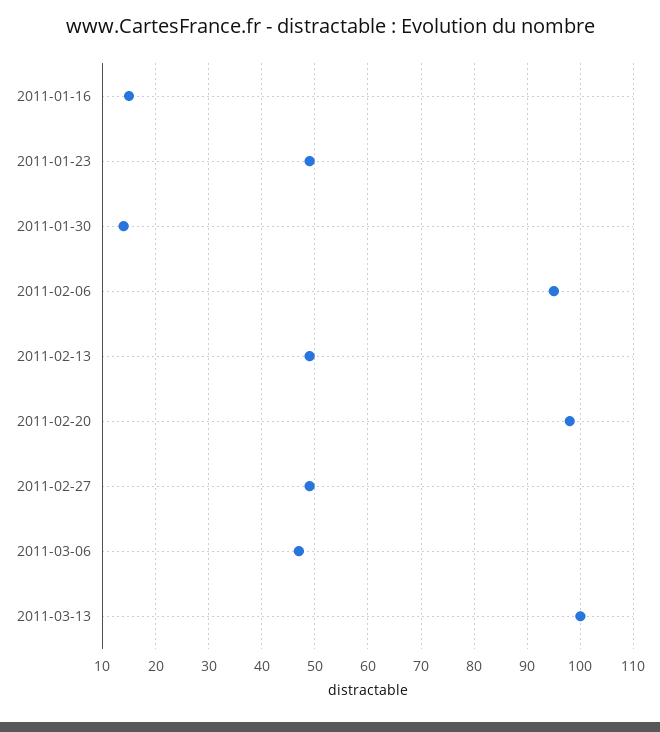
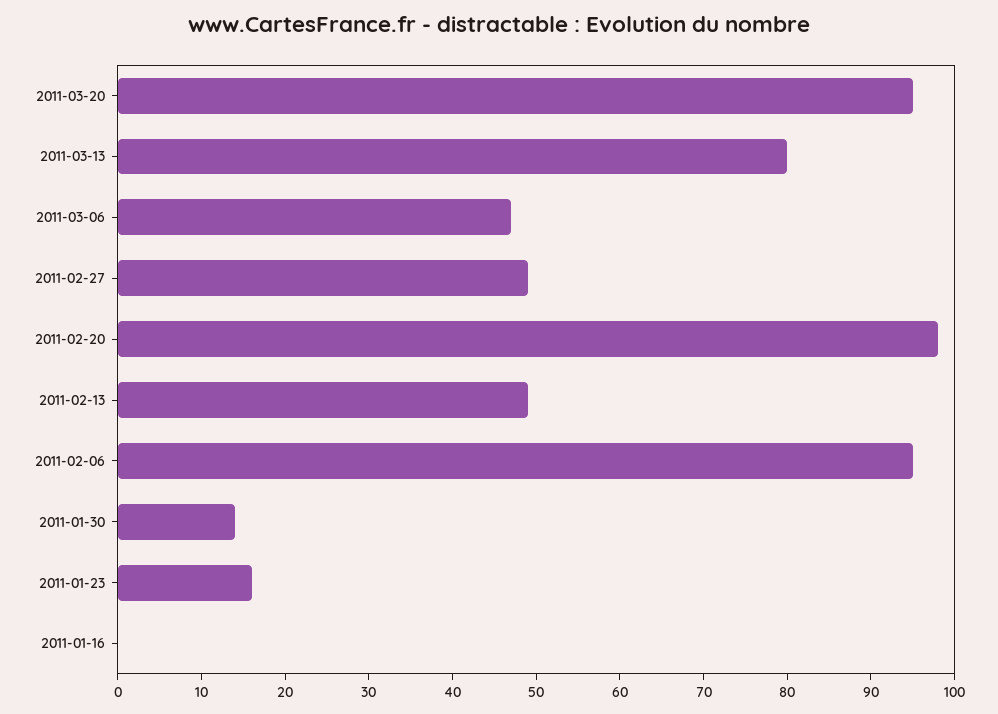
2011-01-16: 15 -> 0
2011-01-23: 50 -> 16
2011-03-13: 100 -> 80
2011-03-20: none -> 95

